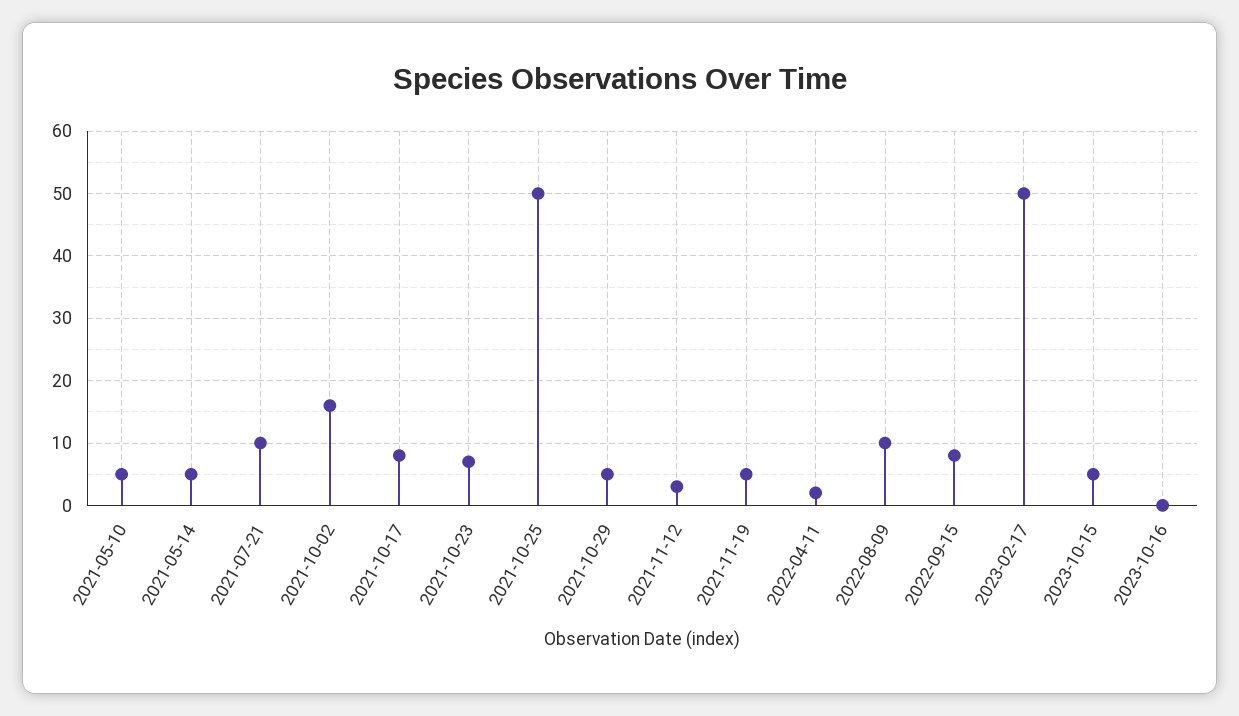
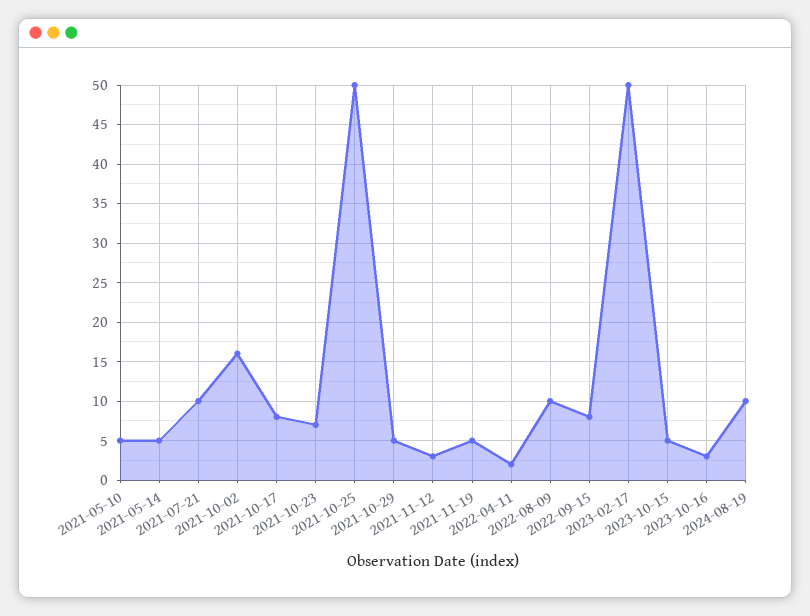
2023-10-16: 0 -> 3
2024-08-19: none -> 10

